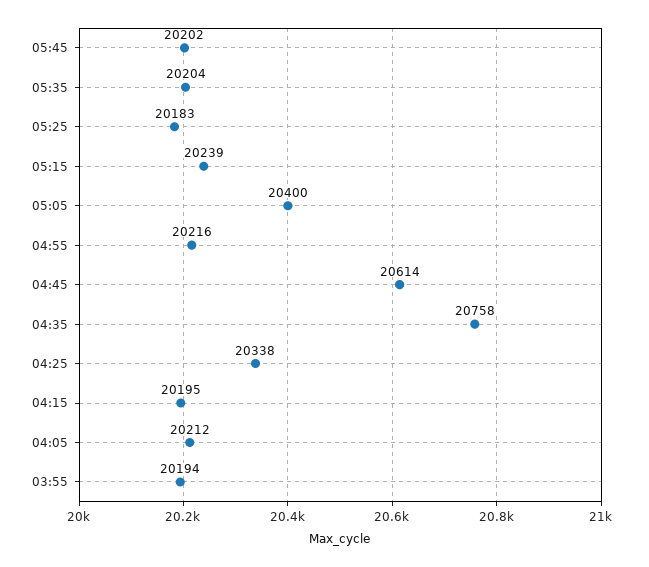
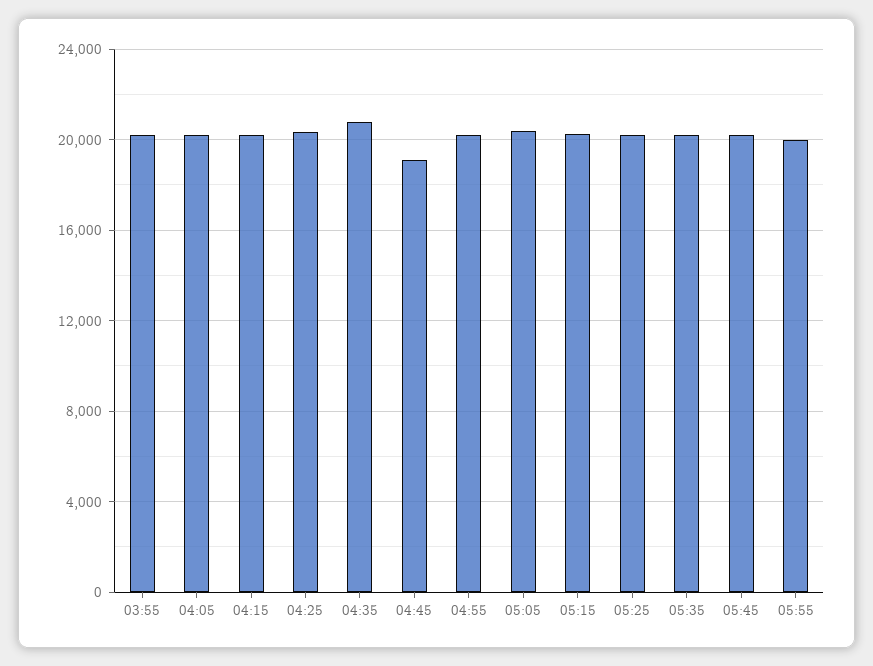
04:45: 20614 -> 19000
05:55: none -> 20000

